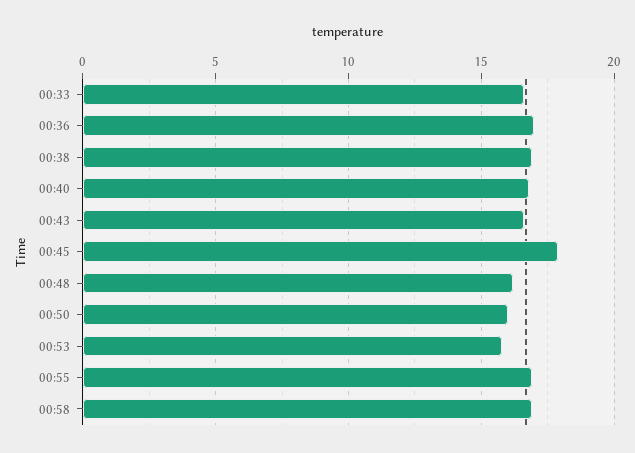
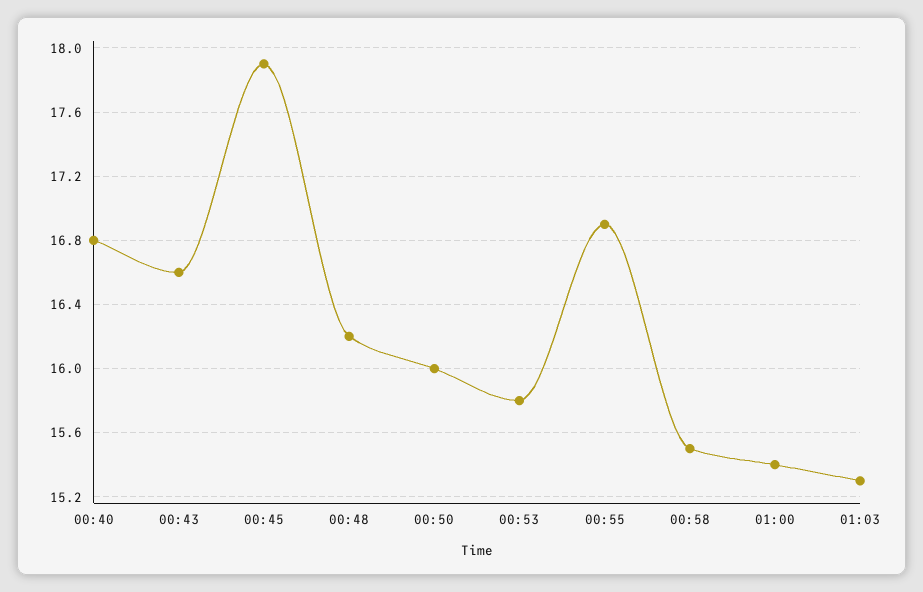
00:33: 16.5 -> none
00:36: 17 -> none
00:38: 17 -> none
00:58: 17 -> 15.5
01:00: none -> 15.4
01:03: none -> 15.3

